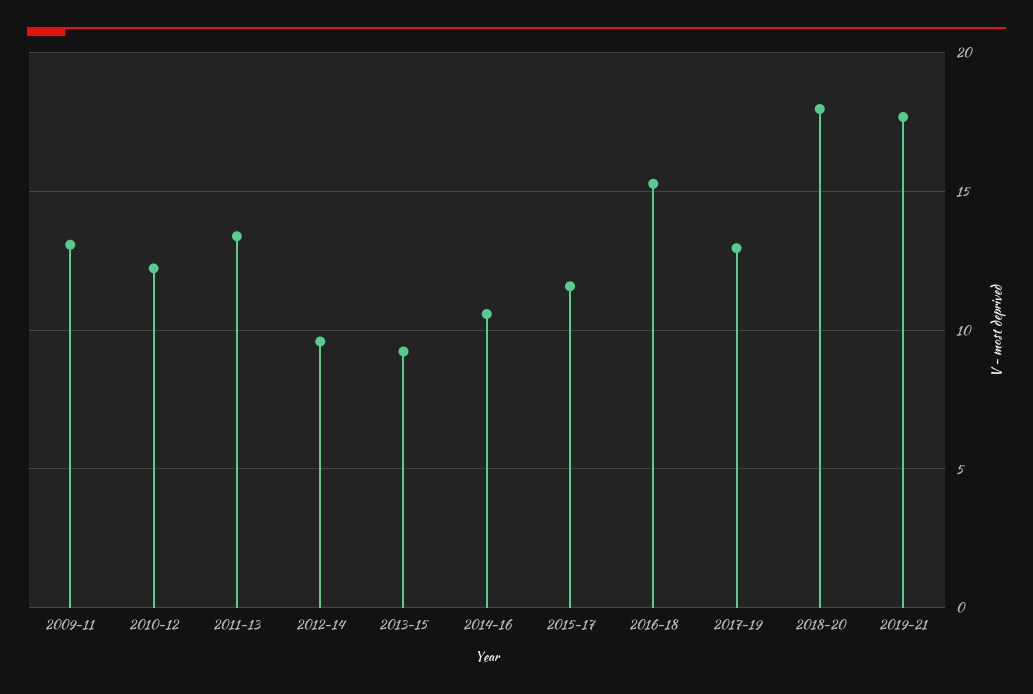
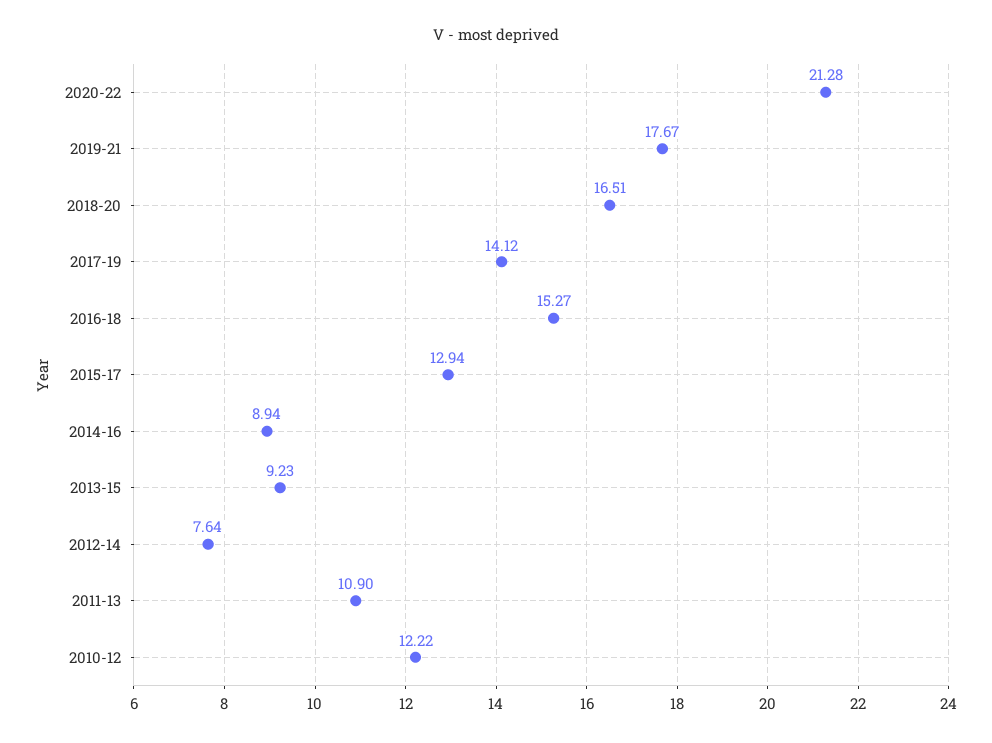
2009-11: 13 -> none
2011-13: 13.5 -> 10.9
2012-14: 9.5 -> 7.64
2014-16: 10.5 -> 8.94
2015-17: 11.5 -> 12.94
2017-19: 13 -> 14.12
2018-20: 18 -> 16.51
2020-22: none -> 21.28

